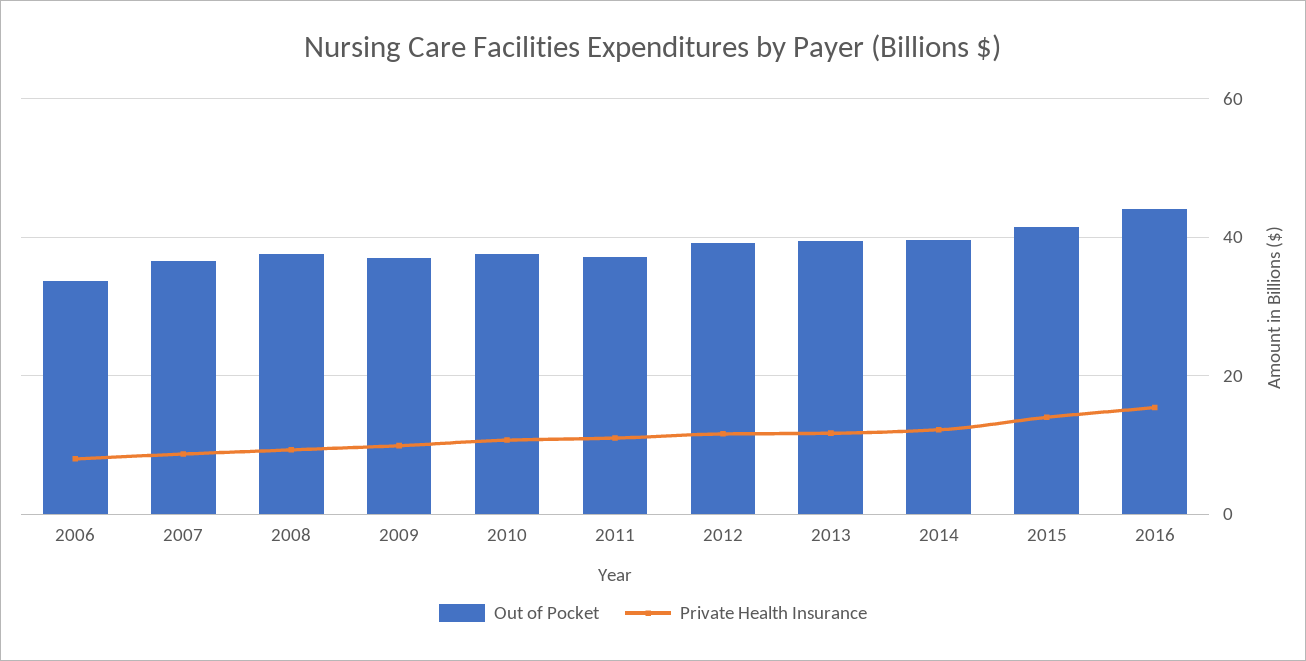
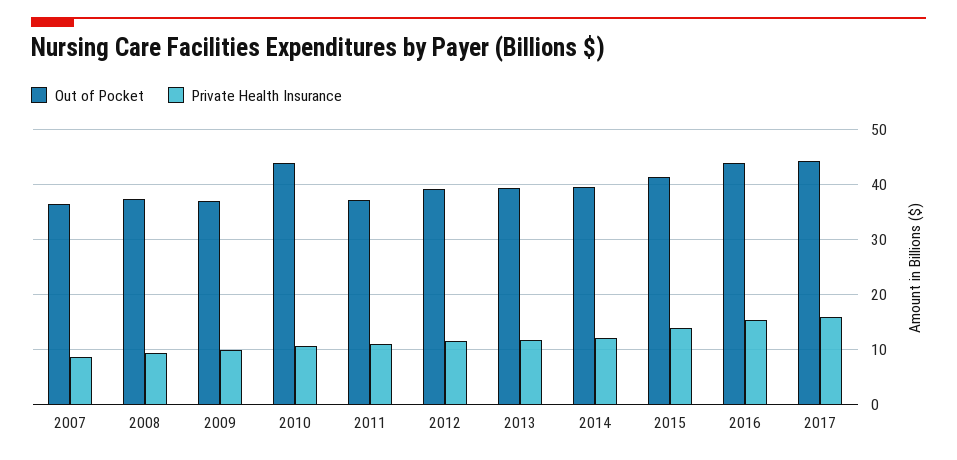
Out of Pocket, 2006: 34 -> none
Private Health Insurance, 2006: 8 -> none
Out of Pocket, 2010: 38 -> 44
Out of Pocket, 2017: none -> 44
Private Health Insurance, 2017: none -> 16

